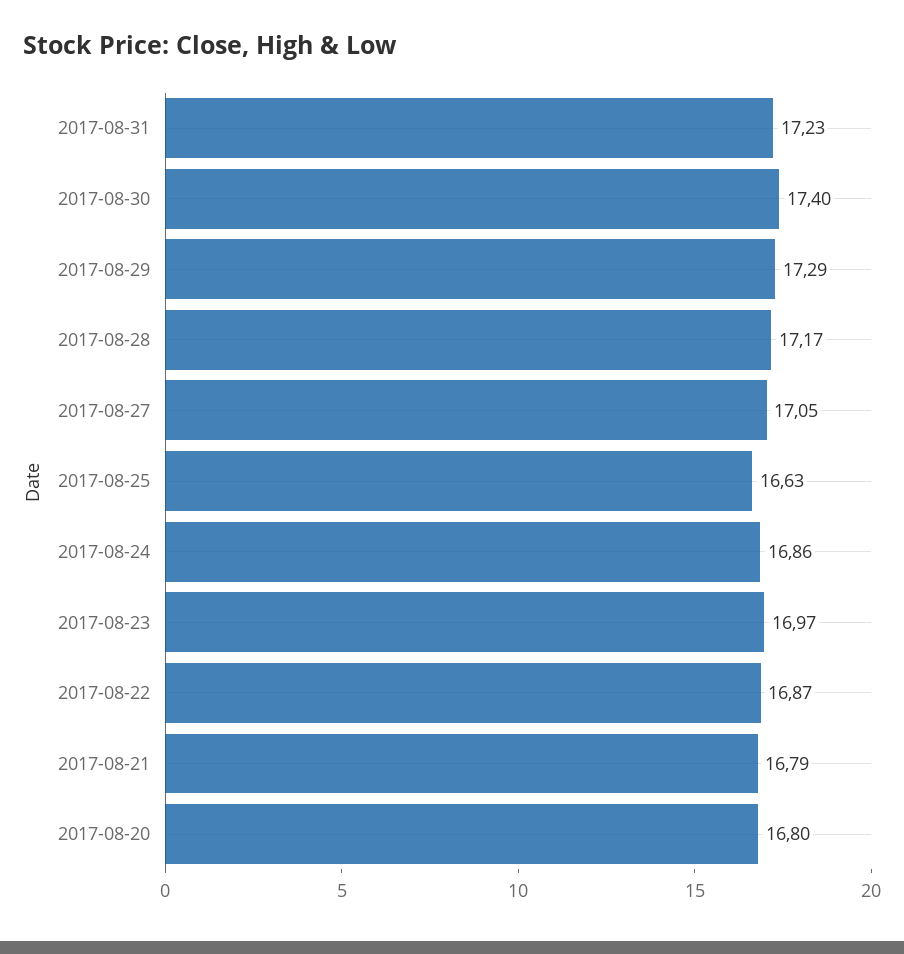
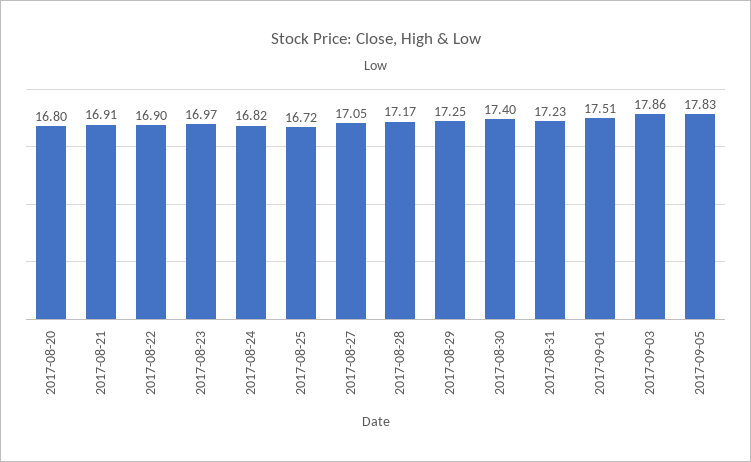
2017-08-29: 17.29 -> 17.25
2017-08-25: 16.63 -> 16.72
2017-08-24: 16.86 -> 16.82
2017-08-22: 16.87 -> 16.9
2017-08-21: 16.79 -> 16.91
2017-09-01: none -> 17.51
2017-09-03: none -> 17.86
2017-09-05: none -> 17.83

